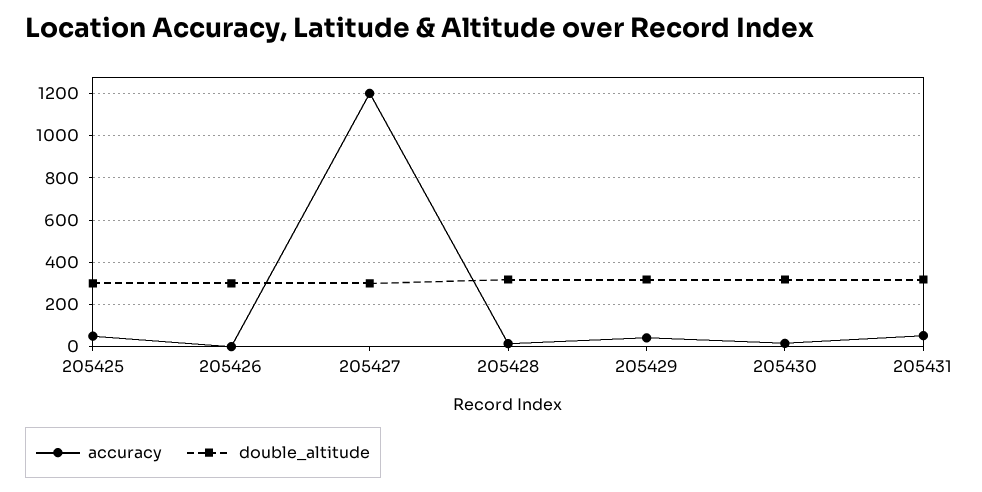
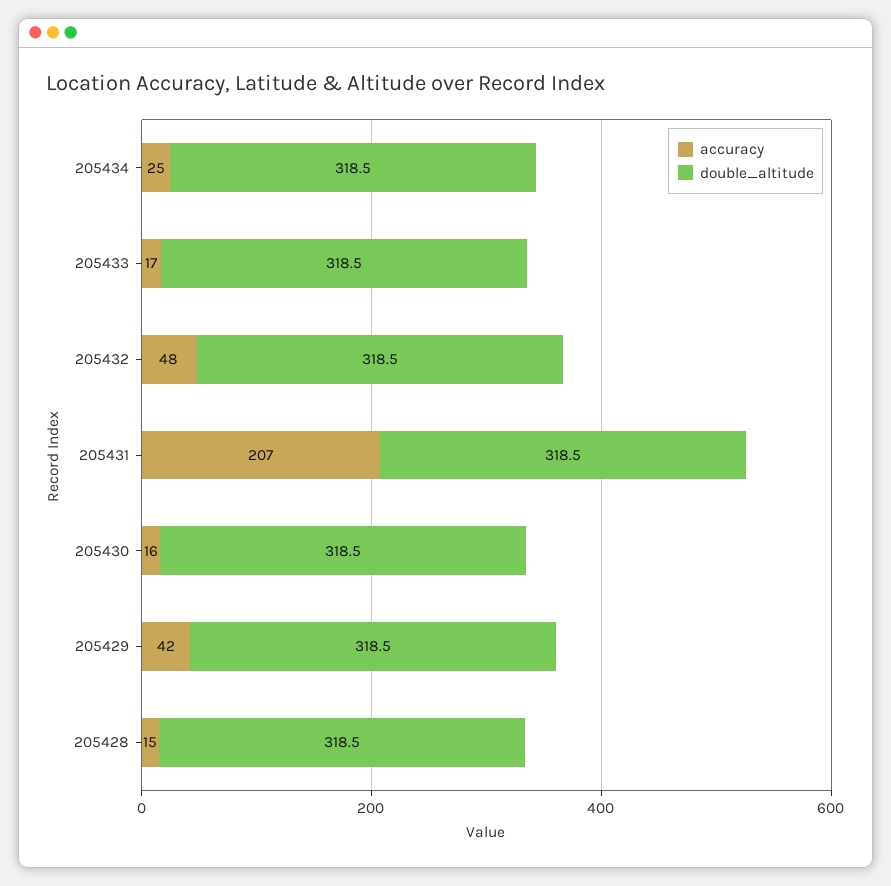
accuracy, 205425: 50 -> none
double_altitude, 205425: 300 -> none
accuracy, 205426: 0 -> none
double_altitude, 205426: 300 -> none
accuracy, 205427: 1200 -> none
double_altitude, 205427: 300 -> none
accuracy, 205431: 50 -> 207
accuracy, 205434: none -> 25
double_altitude, 205434: none -> 318.5
accuracy, 205433: none -> 17
double_altitude, 205433: none -> 318.5
accuracy, 205432: none -> 48
double_altitude, 205432: none -> 318.5

